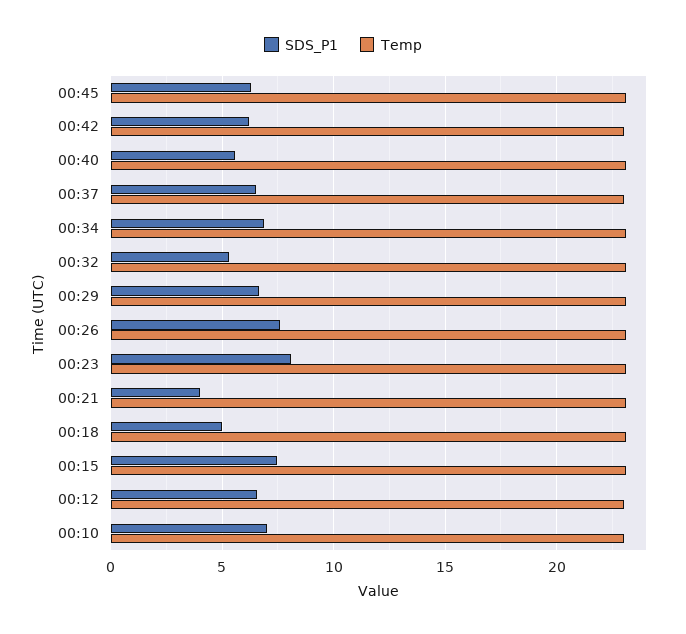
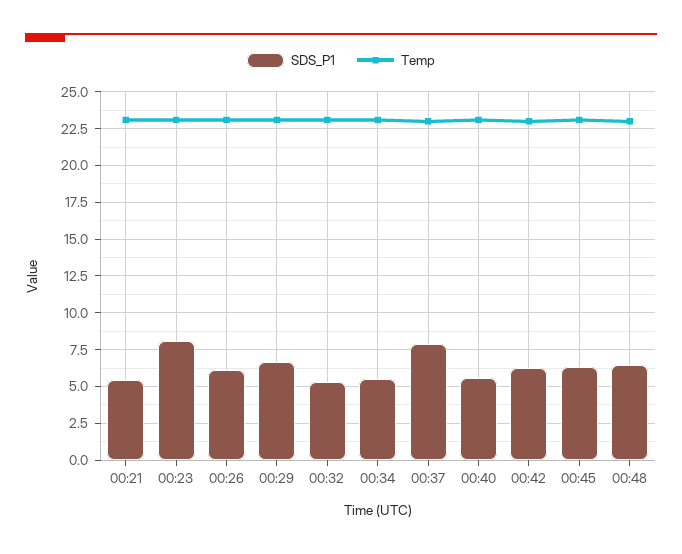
SDS_P1, 00:37: 6.5 -> 8
SDS_P1, 00:34: 7 -> 5.5
SDS_P1, 00:26: 7.5 -> 6
SDS_P1, 00:21: 4 -> 5.5
SDS_P1, 00:18: 5 -> none
Temp, 00:18: 23 -> none
SDS_P1, 00:15: 7.5 -> none
Temp, 00:15: 23 -> none
SDS_P1, 00:12: 6.5 -> none
Temp, 00:12: 23 -> none
SDS_P1, 00:10: 7 -> none
Temp, 00:10: 23 -> none
SDS_P1, 00:48: none -> 6.5
Temp, 00:48: none -> 23

